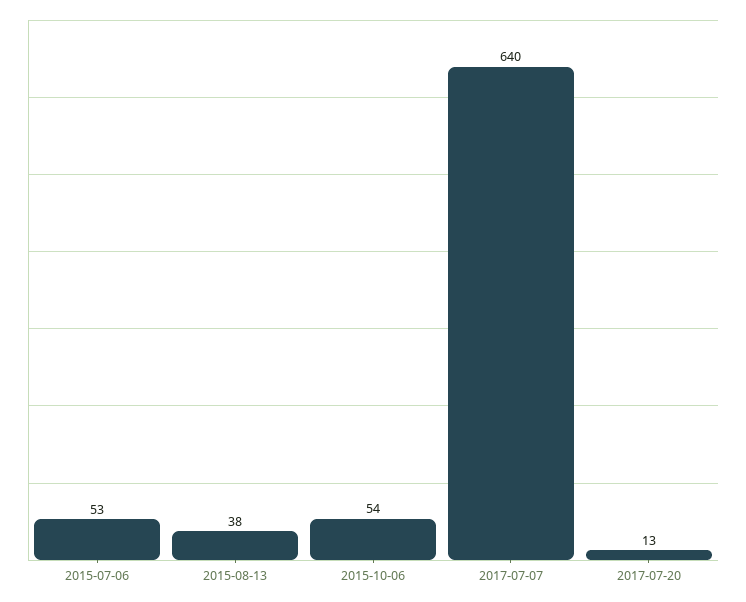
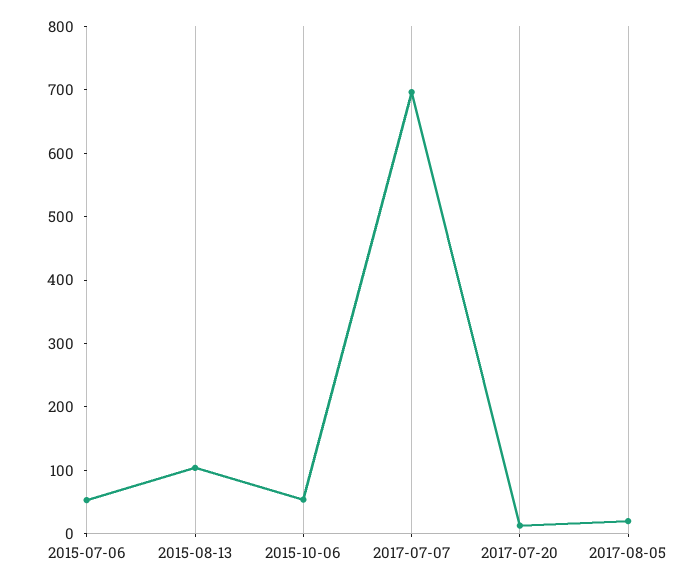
2015-08-13: 38 -> 100
2017-07-07: 640 -> 700
2017-08-05: none -> 20

